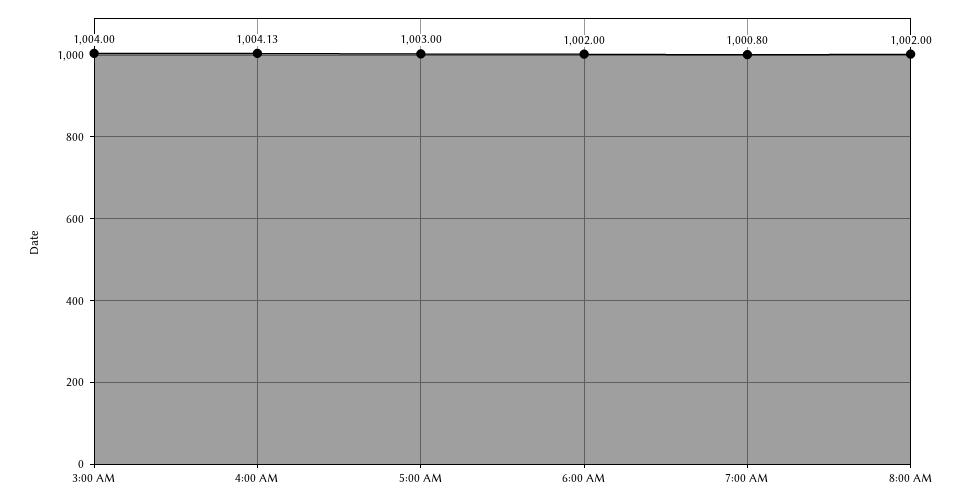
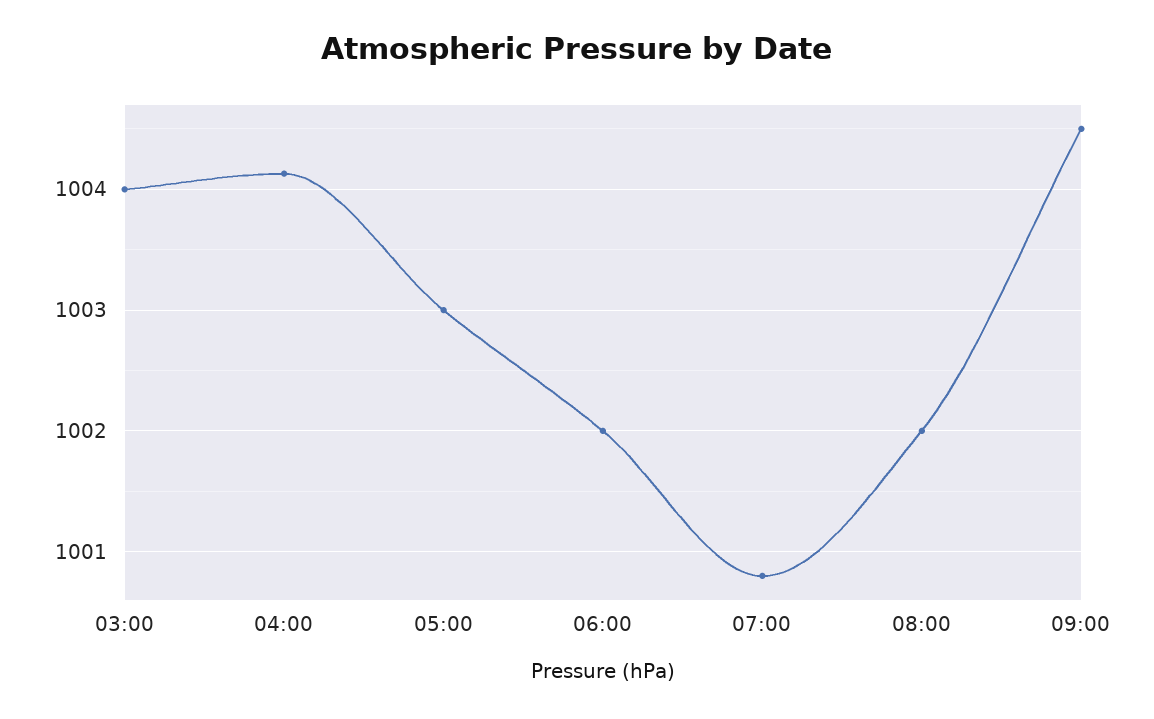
09:00: none -> 1004.5

